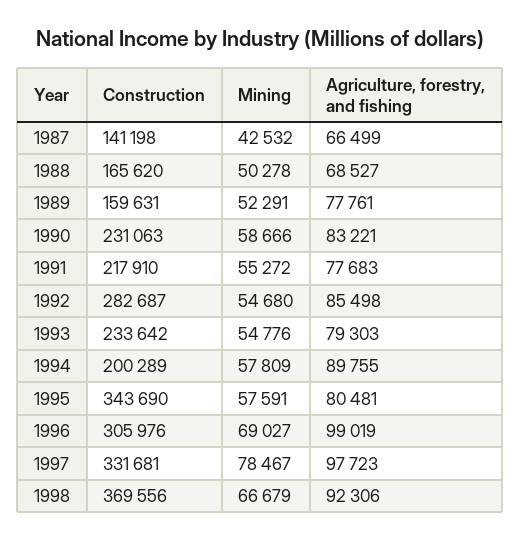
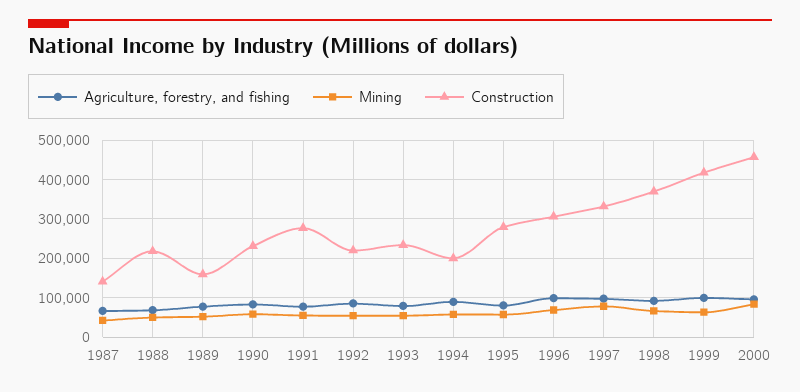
Construction, 1988: 165620 -> 220000
Construction, 1991: 217910 -> 280000
Construction, 1992: 282687 -> 220000
Construction, 1995: 343690 -> 280000
Agriculture, forestry, and fishing, 1999: none -> 100000
Mining, 1999: none -> 60000
Construction, 1999: none -> 420000
Agriculture, forestry, and fishing, 2000: none -> 100000
Mining, 2000: none -> 80000
Construction, 2000: none -> 460000

